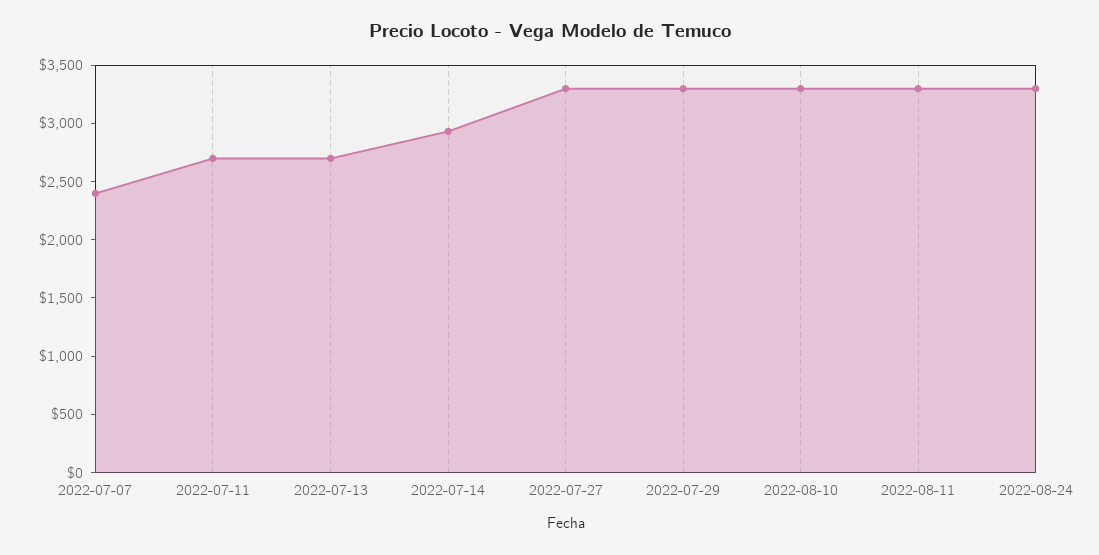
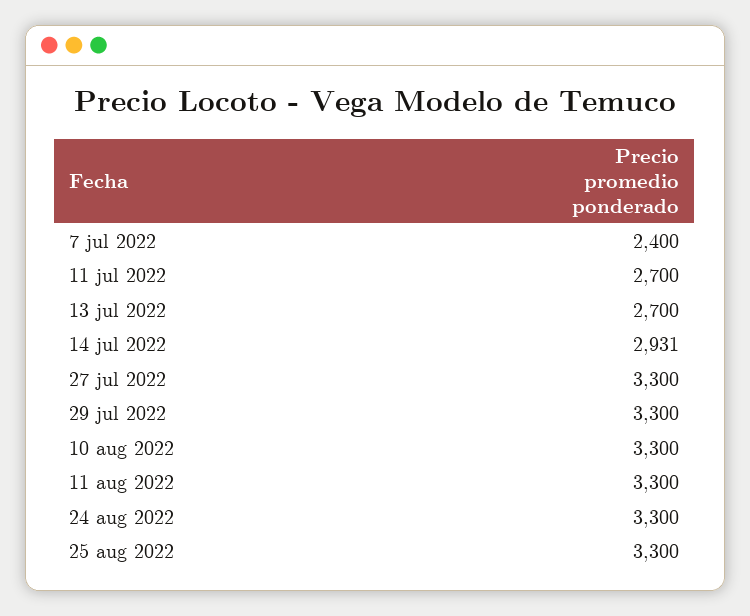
25 aug 2022: none -> 3300

